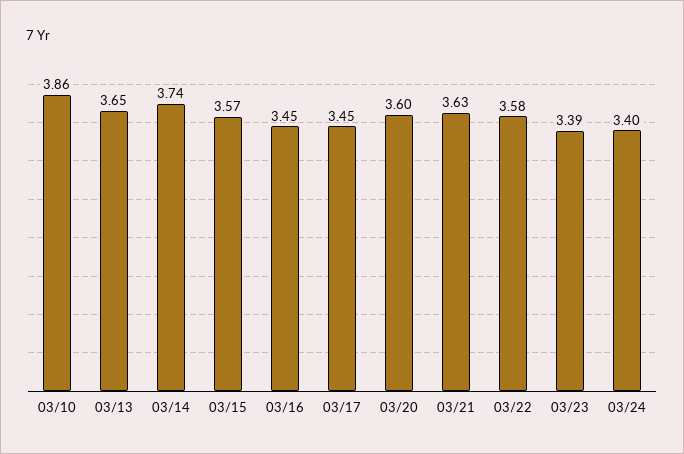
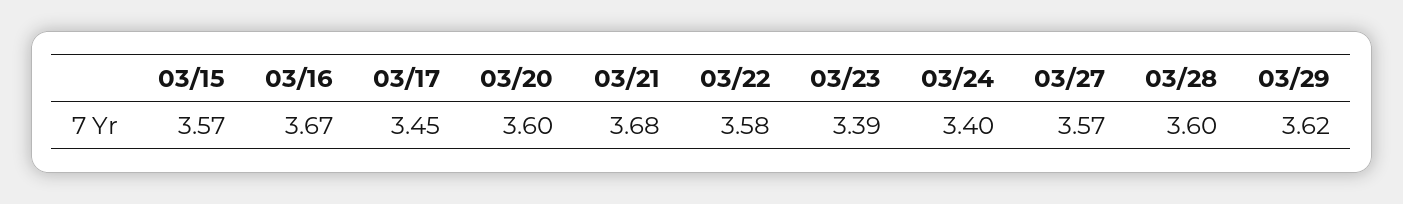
03/10: 3.86 -> none
03/13: 3.65 -> none
03/14: 3.74 -> none
03/16: 3.45 -> 3.67
03/21: 3.63 -> 3.68
03/27: none -> 3.57
03/28: none -> 3.6
03/29: none -> 3.62

